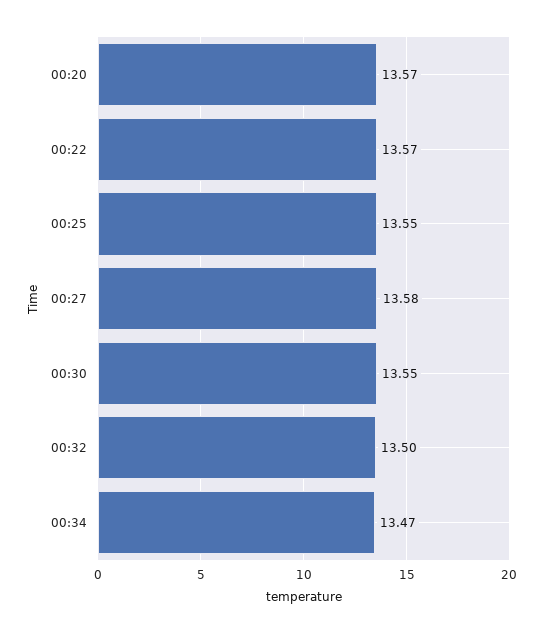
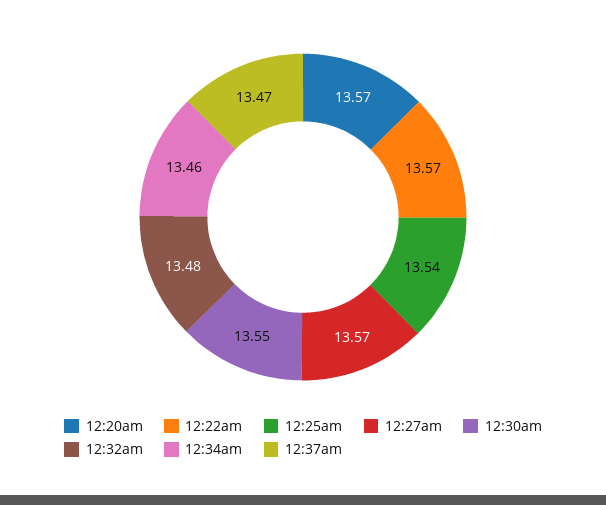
00:25: 13.55 -> 13.54
00:27: 13.58 -> 13.57
00:32: 13.5 -> 13.48
00:34: 13.47 -> 13.46
12:37am: none -> 13.47

